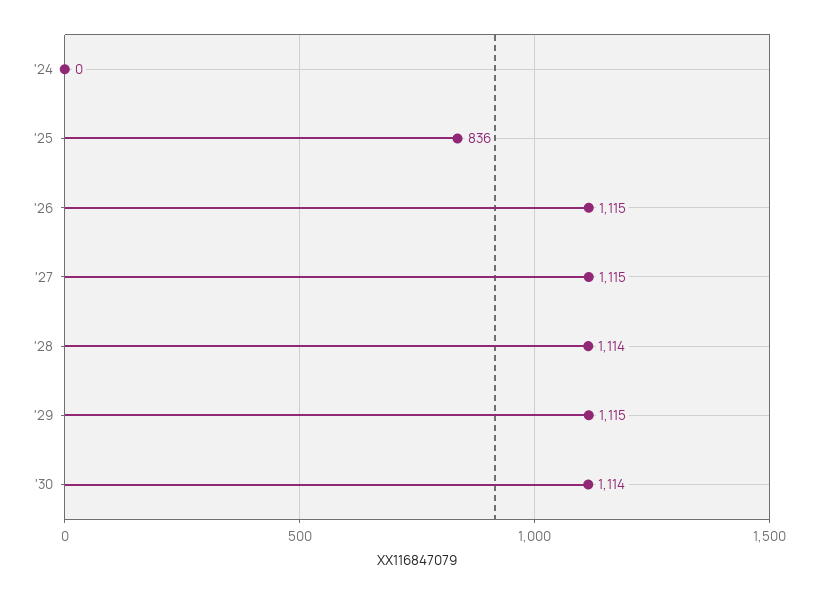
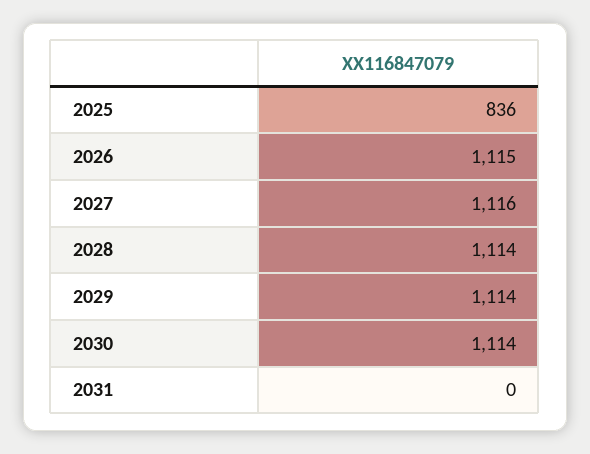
'24: 0 -> none
'27: 1115 -> 1116
'29: 1115 -> 1114
2031: none -> 0

